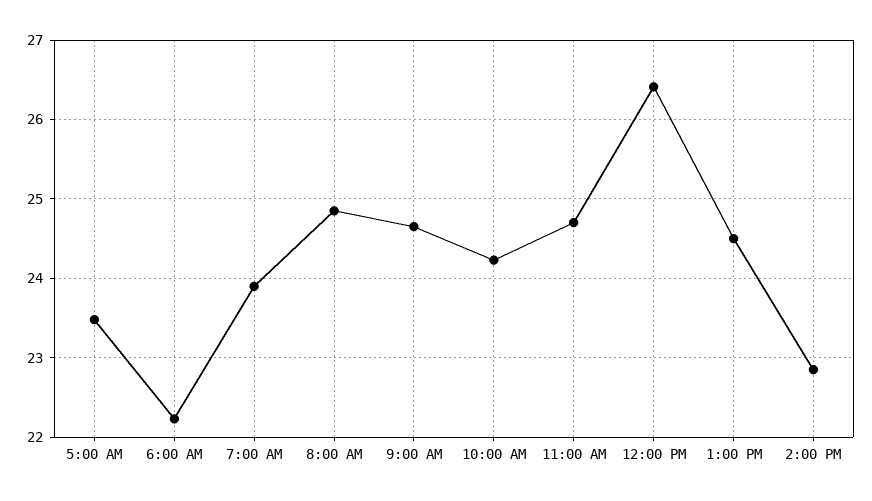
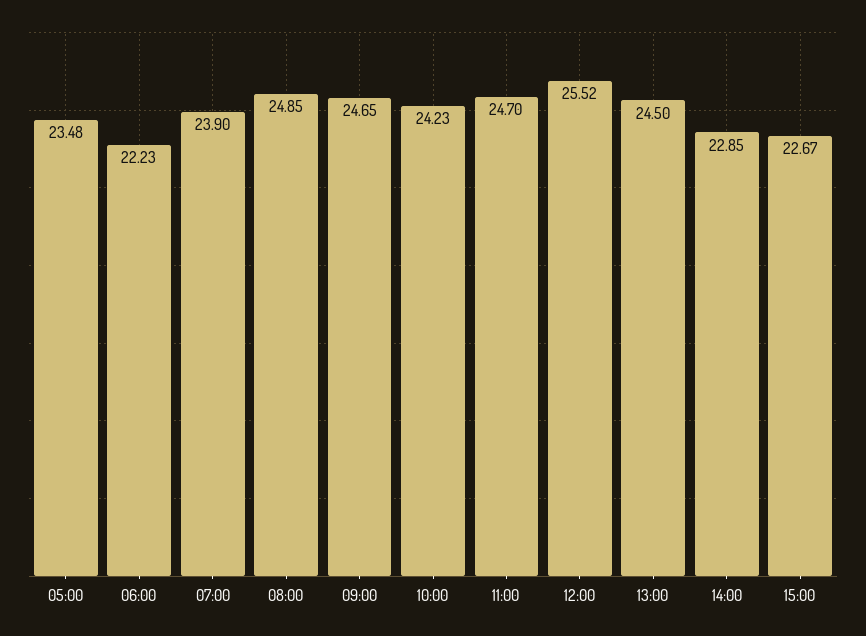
12:00 PM: 26.4 -> 25.52
15:00: none -> 22.67

